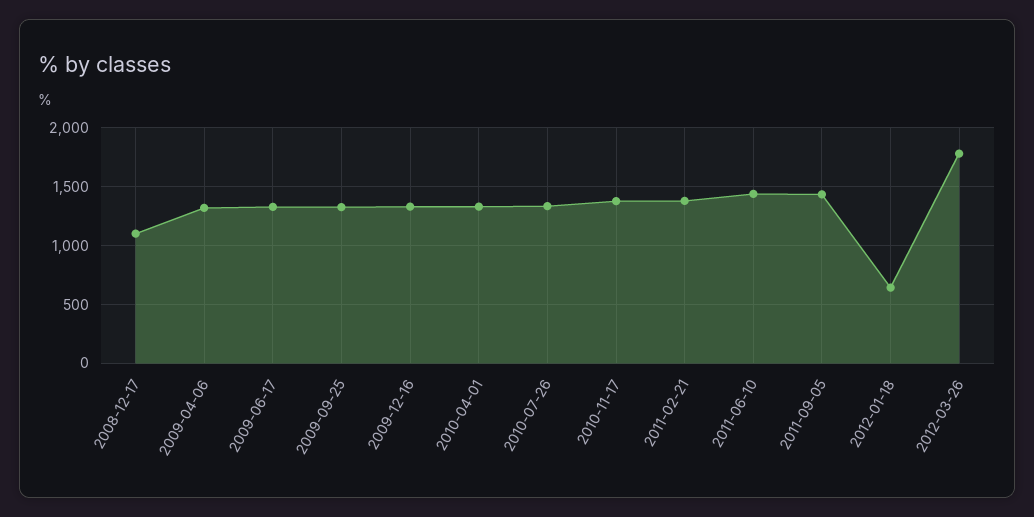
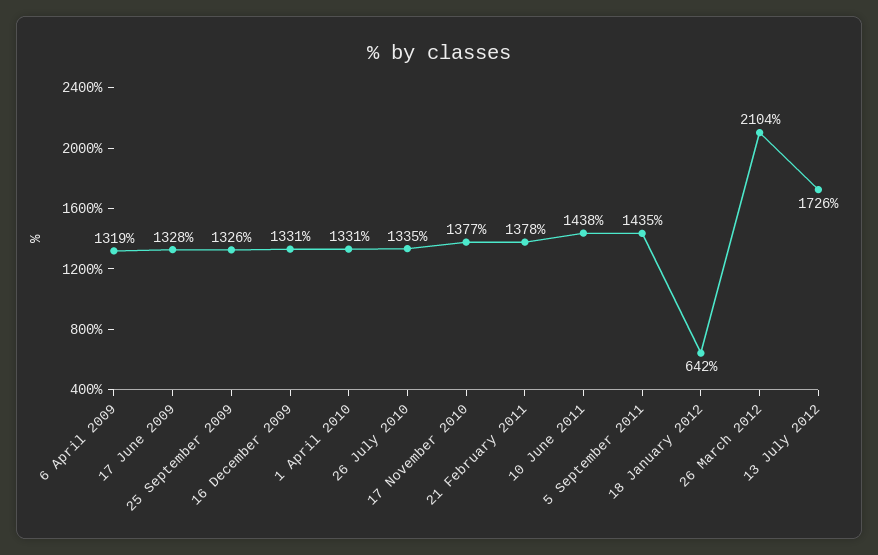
2008-12-17: 1100 -> none
2012-03-26: 1800 -> 2104
13 July 2012: none -> 1726

